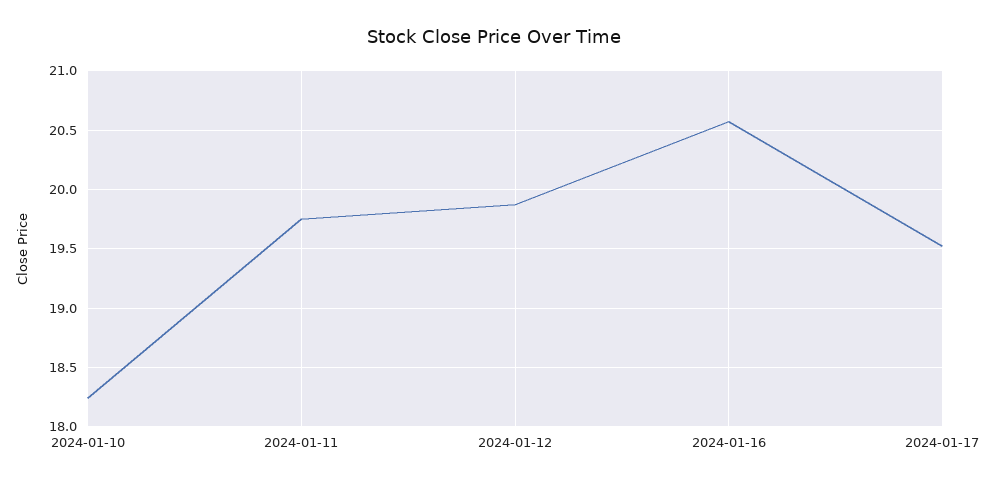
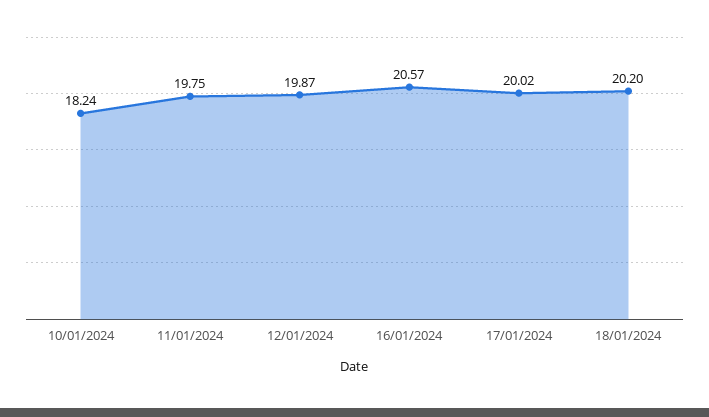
2024-01-17: 19.5 -> 20.02
18/01/2024: none -> 20.2

